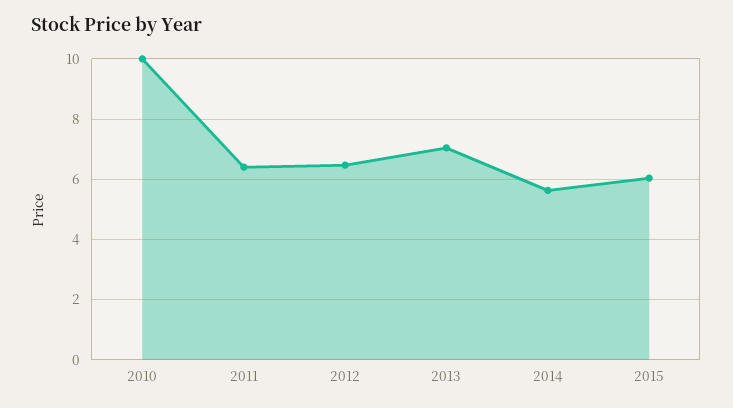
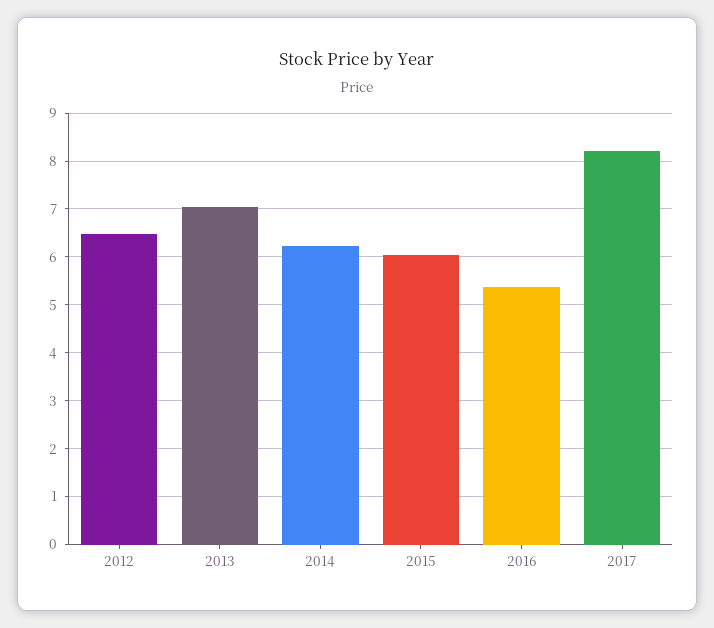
2010: 10 -> none
2011: 6.4 -> none
2014: 5.6 -> 6.2
2016: none -> 5.4
2017: none -> 8.2

